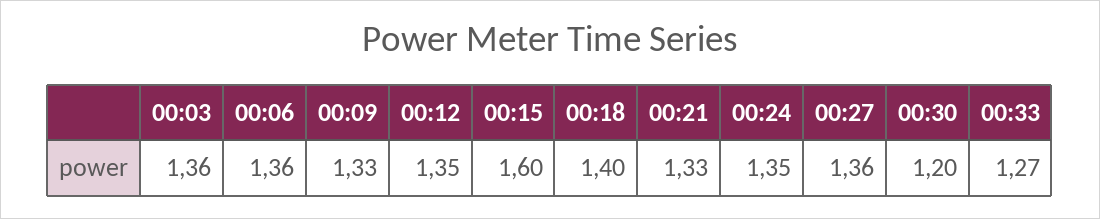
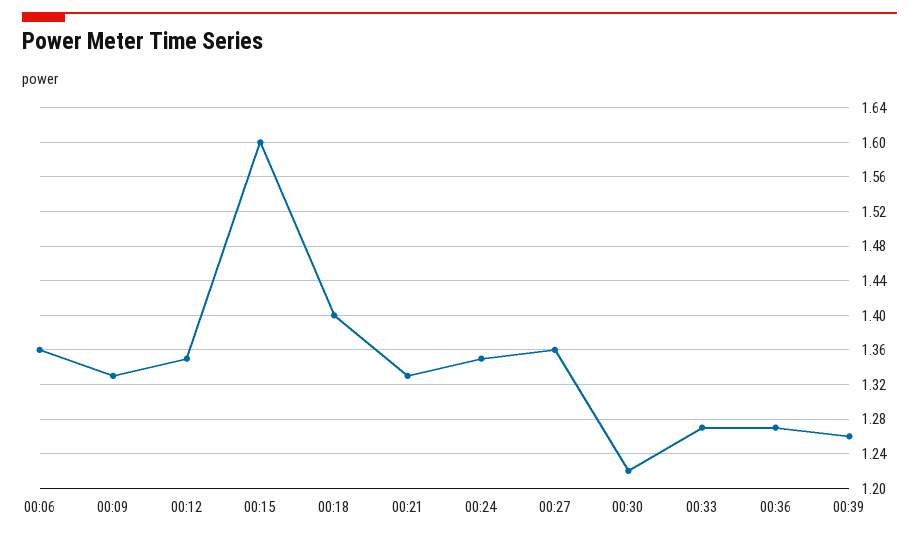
00:03: 1.36 -> none
00:30: 1.2 -> 1.22
00:36: none -> 1.27
00:39: none -> 1.26

